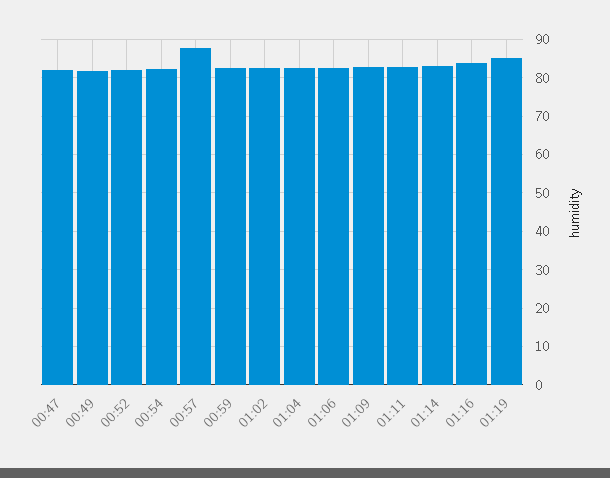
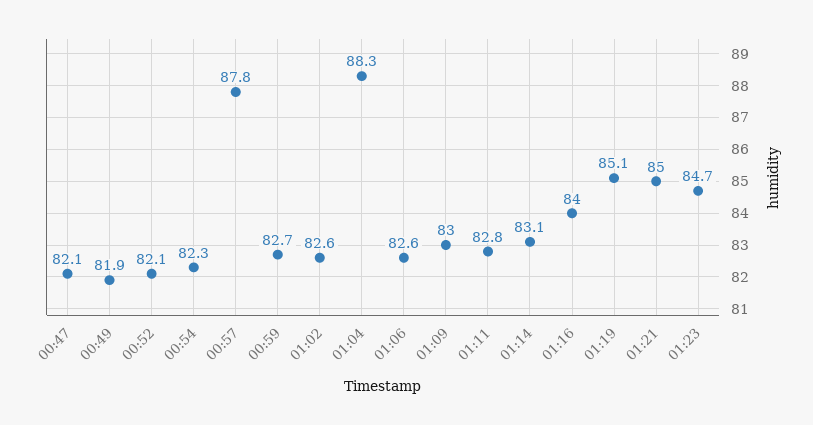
01:04: 82 -> 88.3
01:21: none -> 85
01:23: none -> 84.7

